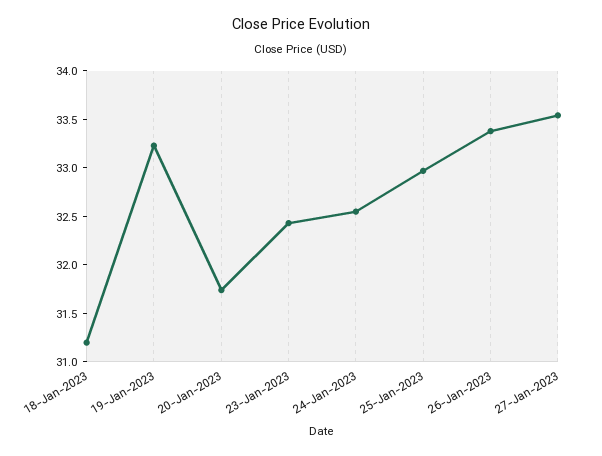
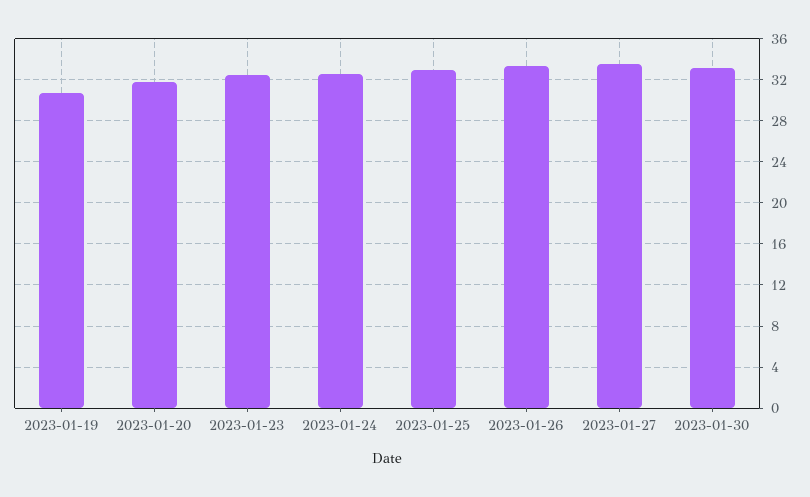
18-Jan-2023: 31.2 -> none
19-Jan-2023: 33.2 -> 31
2023-01-30: none -> 33

